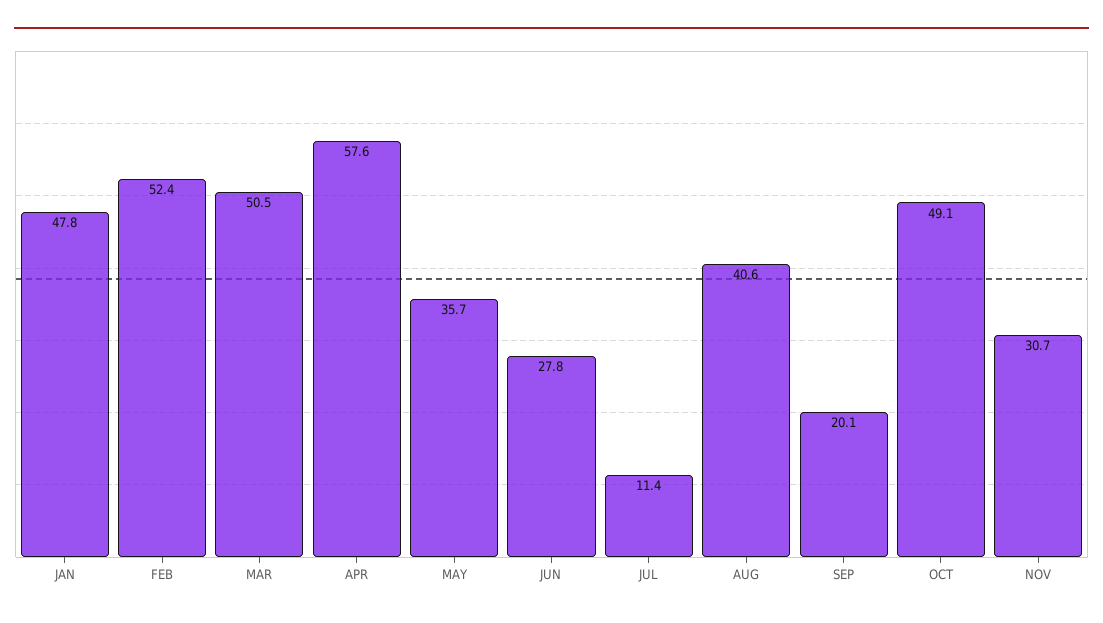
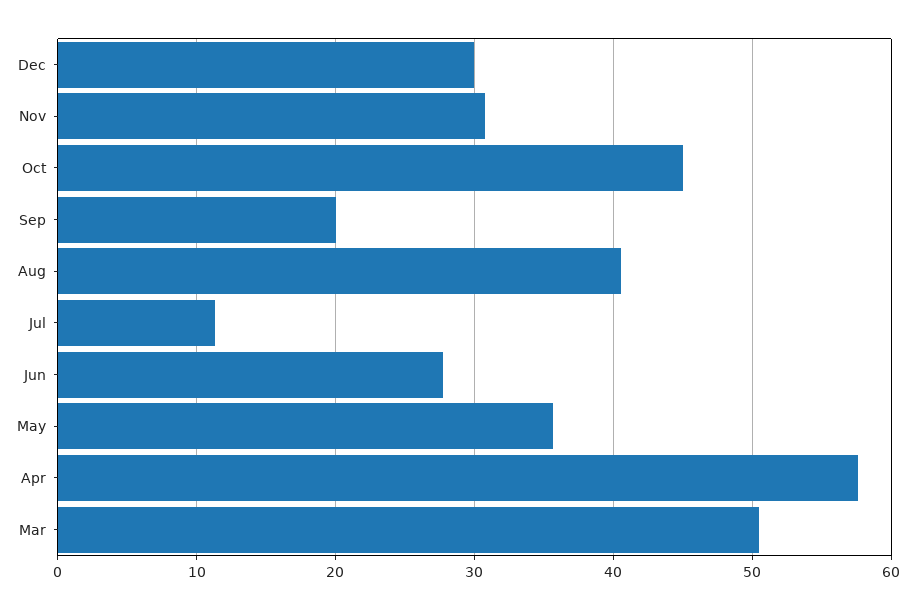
JAN: 47.8 -> none
FEB: 52.4 -> none
OCT: 49.1 -> 45
Dec: none -> 30

